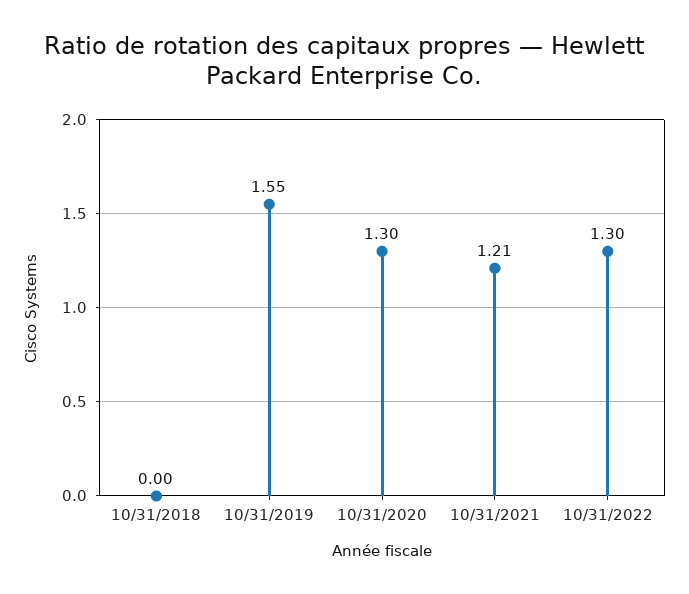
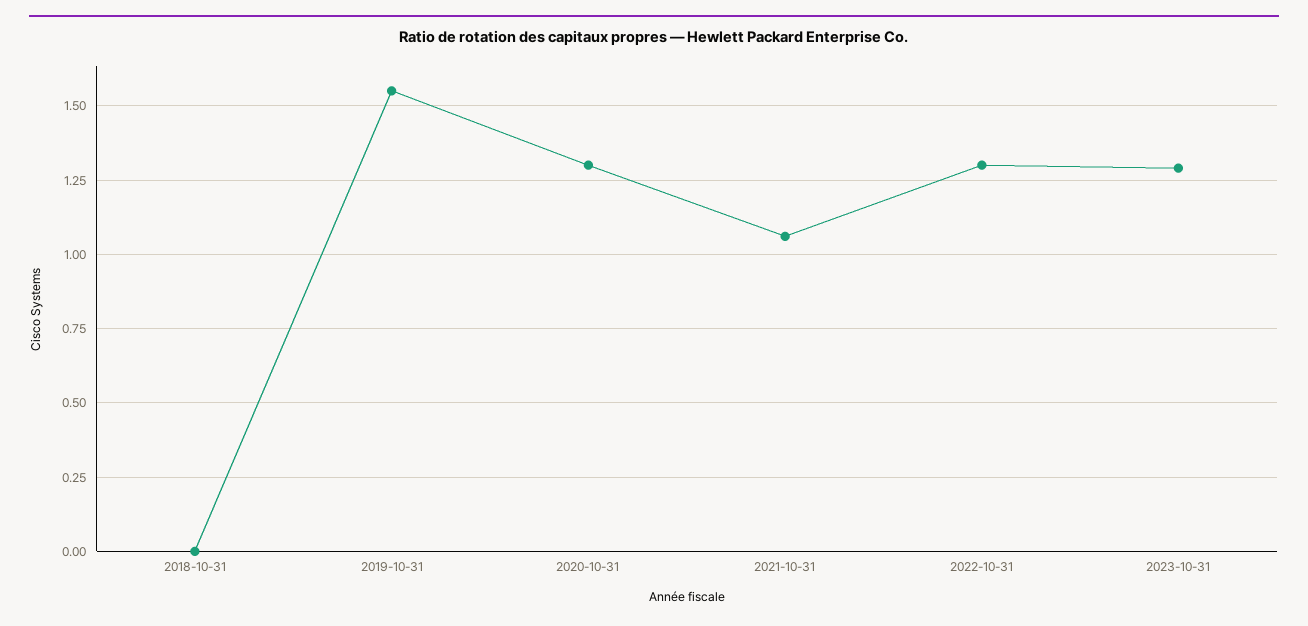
10/31/2021: 1.21 -> 1.05
2023-10-31: none -> 1.3

